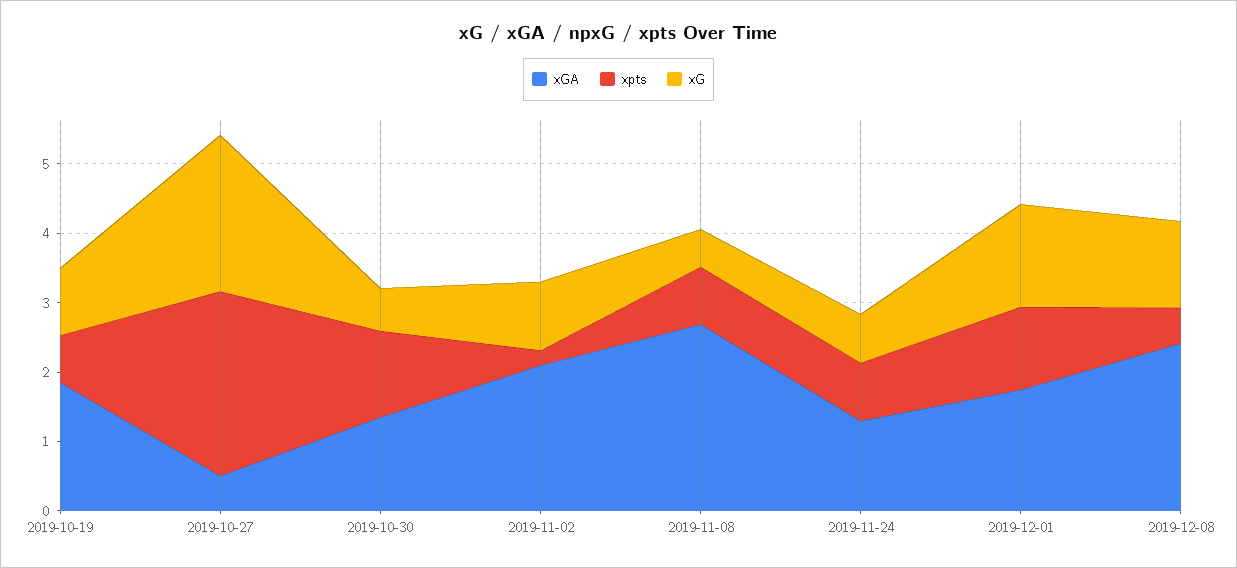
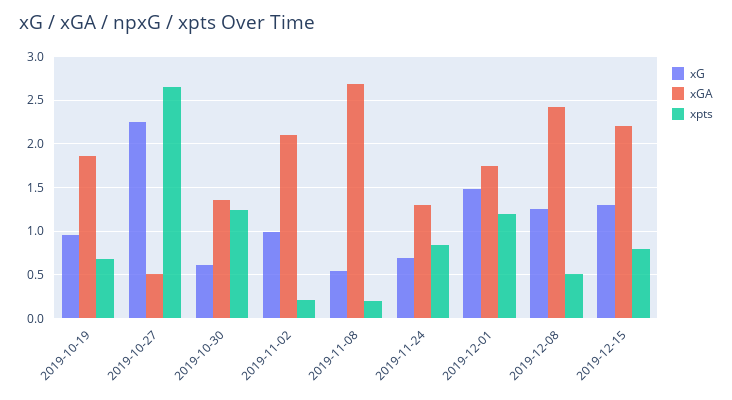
xpts, 2019-11-08: 0.8 -> 0.2
xG, 2019-12-15: none -> 1.3
xGA, 2019-12-15: none -> 2.2
xpts, 2019-12-15: none -> 0.8

